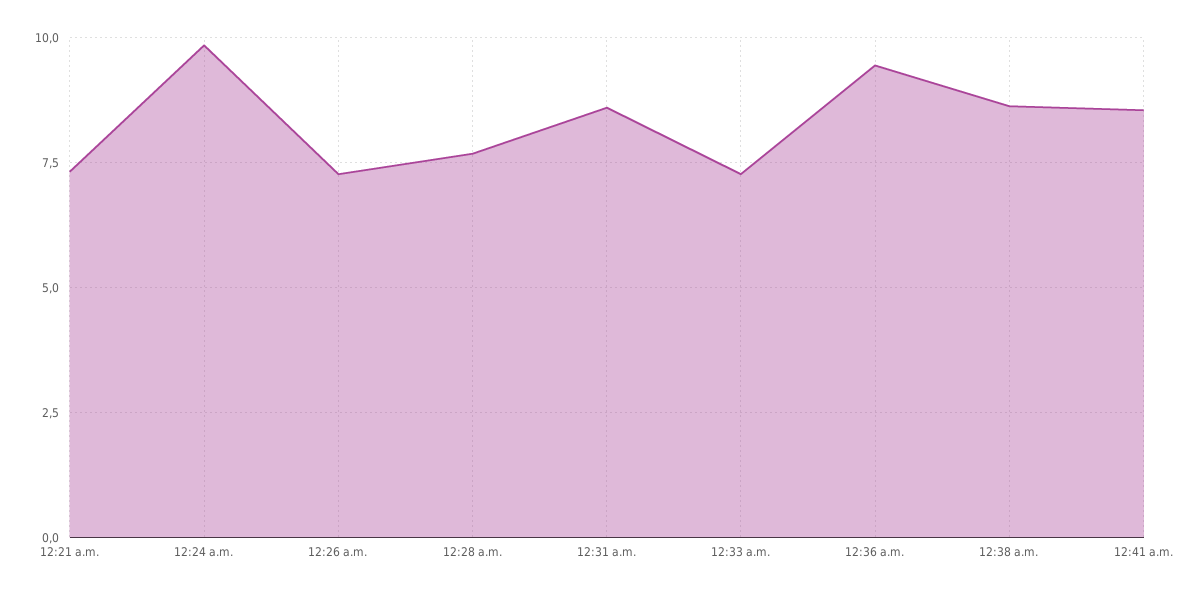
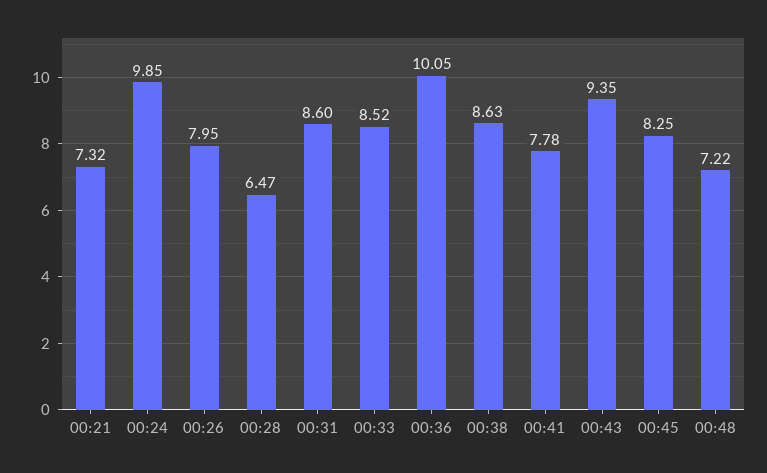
12:26 a.m.: 7.25 -> 7.95
12:28 a.m.: 7.75 -> 6.47
12:33 a.m.: 7.25 -> 8.52
12:36 a.m.: 9.5 -> 10.05
12:41 a.m.: 8.5 -> 7.78
00:43: none -> 9.35
00:45: none -> 8.25
00:48: none -> 7.22

